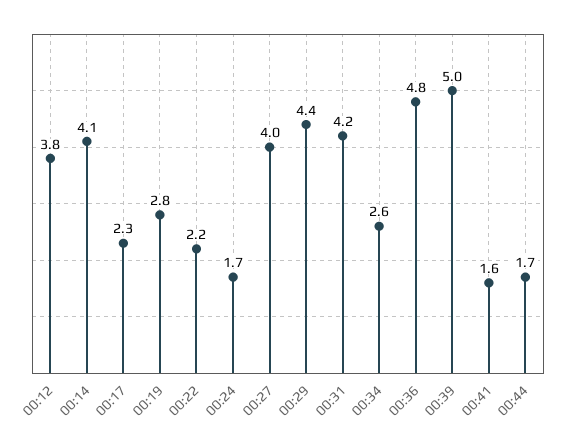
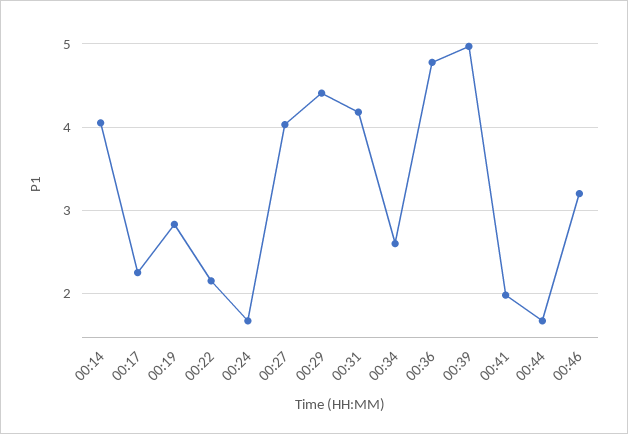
00:12: 3.8 -> none
00:41: 1.6 -> 2
00:46: none -> 3.2

